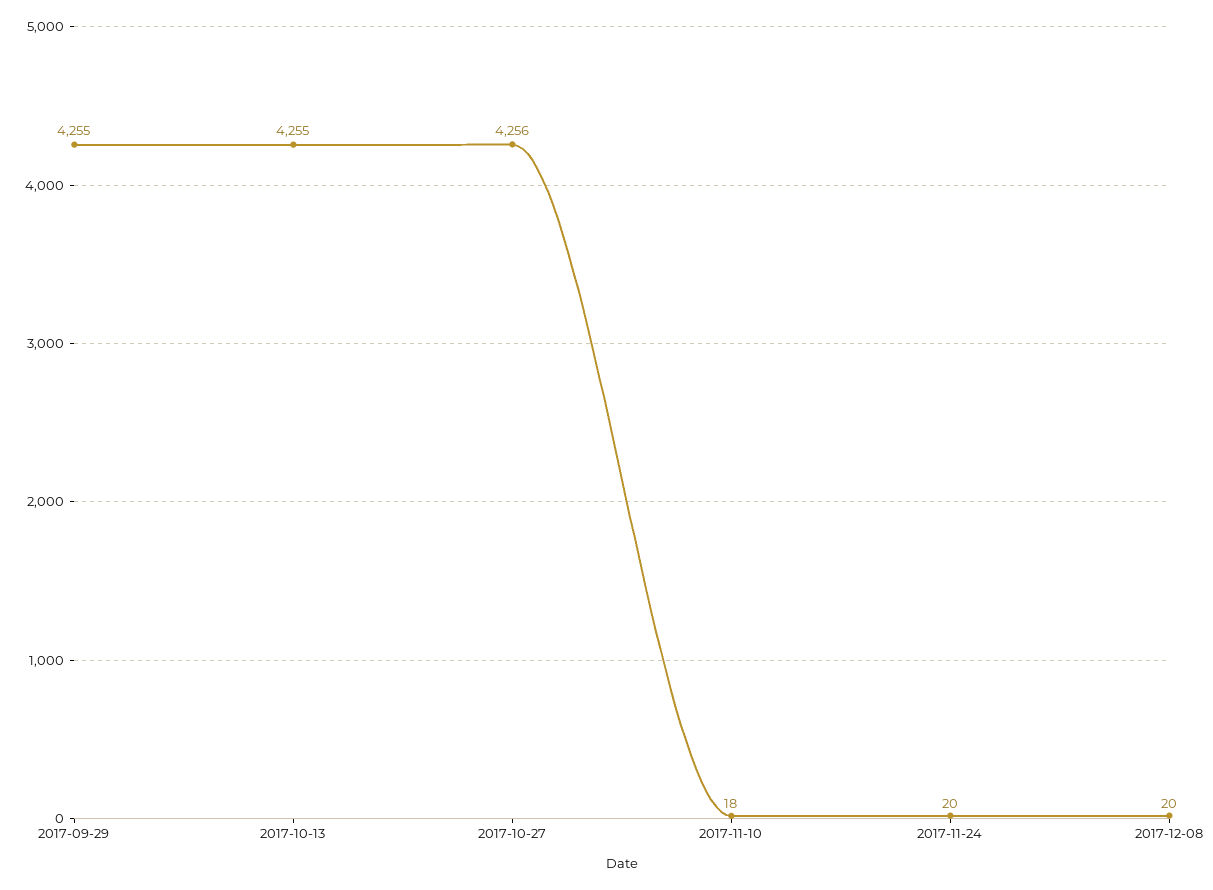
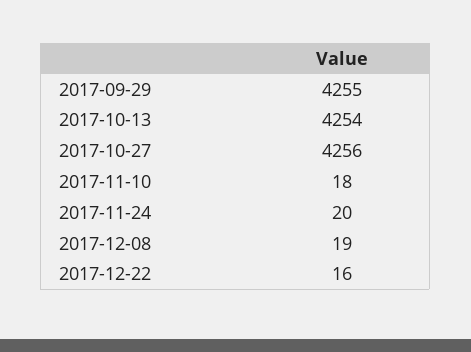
2017-10-13: 4255 -> 4254
2017-12-08: 20 -> 19
2017-12-22: none -> 16

